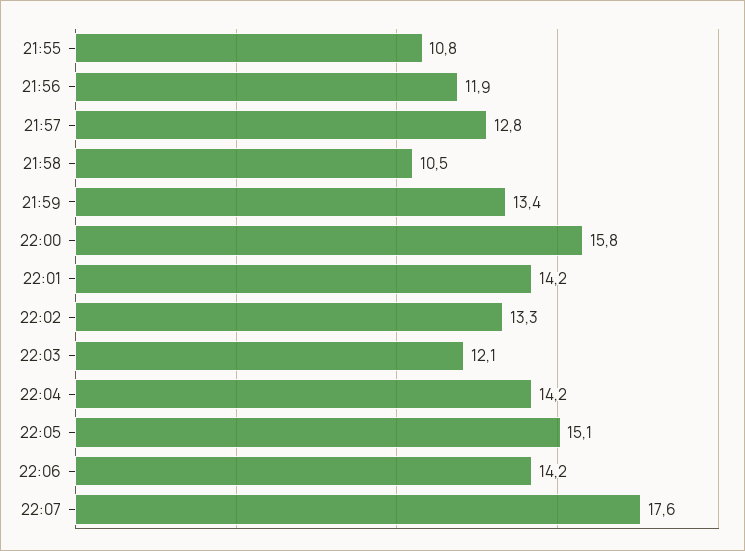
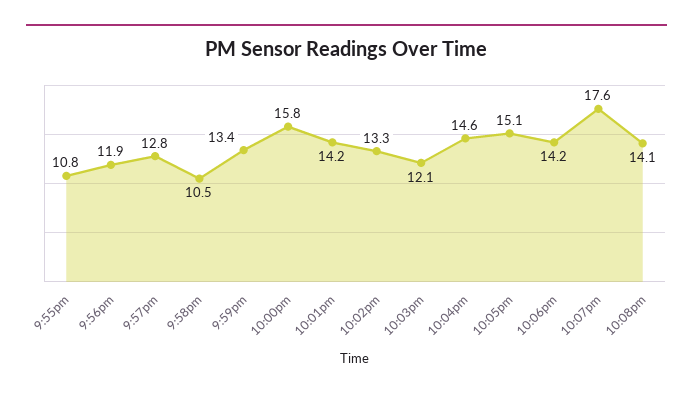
22:04: 14.2 -> 14.6
10:08pm: none -> 14.1

